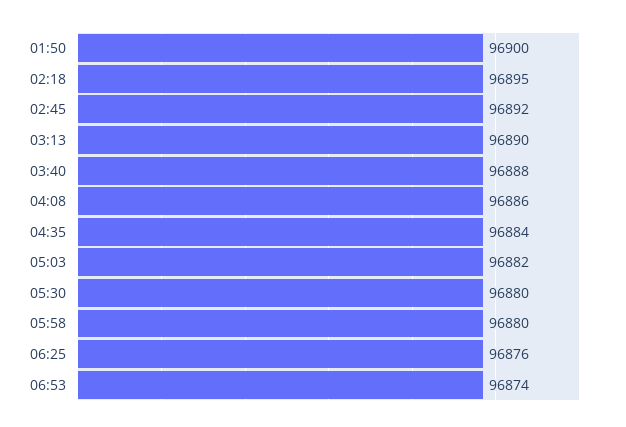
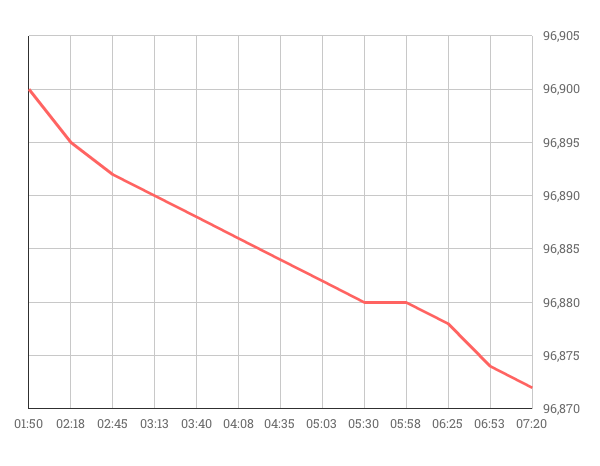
06:25: 96876 -> 96878
07:20: none -> 96872

